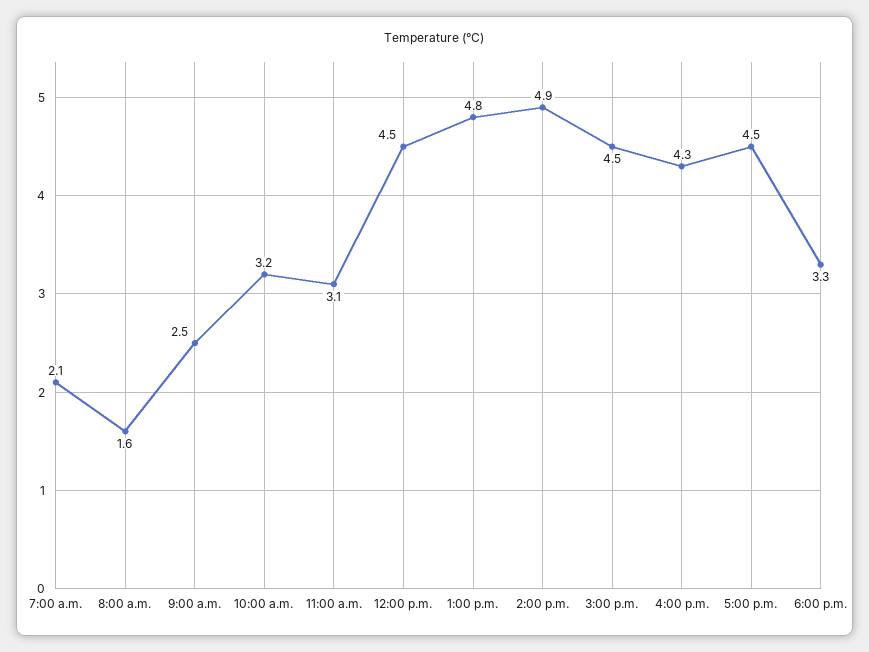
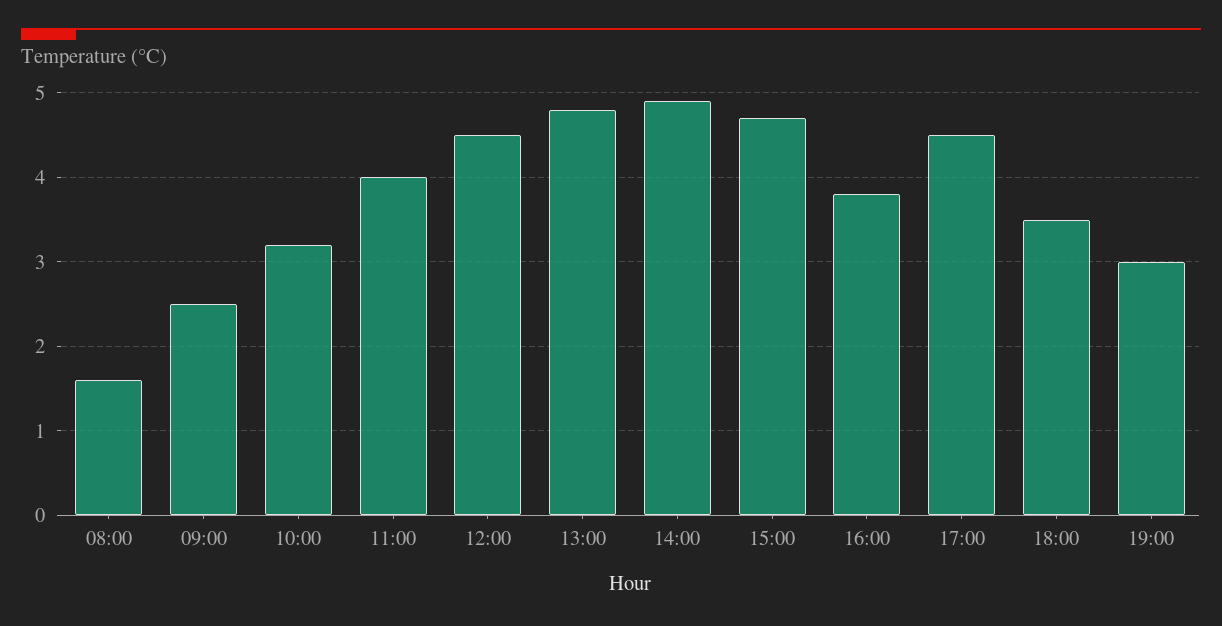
7:00 a.m.: 2.1 -> none
11:00 a.m.: 3.1 -> 4
3:00 p.m.: 4.5 -> 4.7
4:00 p.m.: 4.3 -> 3.8
6:00 p.m.: 3.3 -> 3.5
19:00: none -> 3

